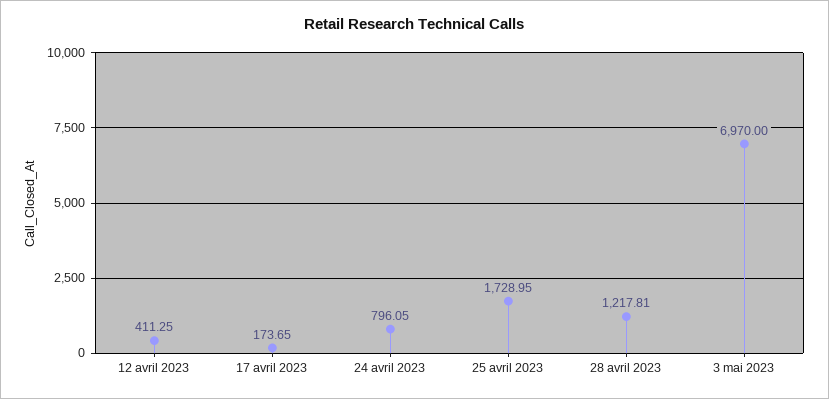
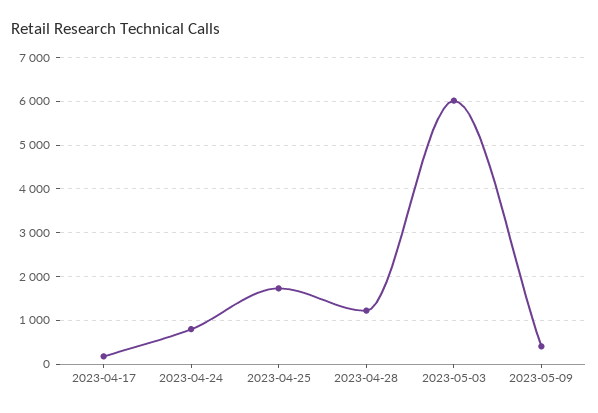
12 avril 2023: 411.25 -> none
3 mai 2023: 6970 -> 6000
2023-05-09: none -> 400

